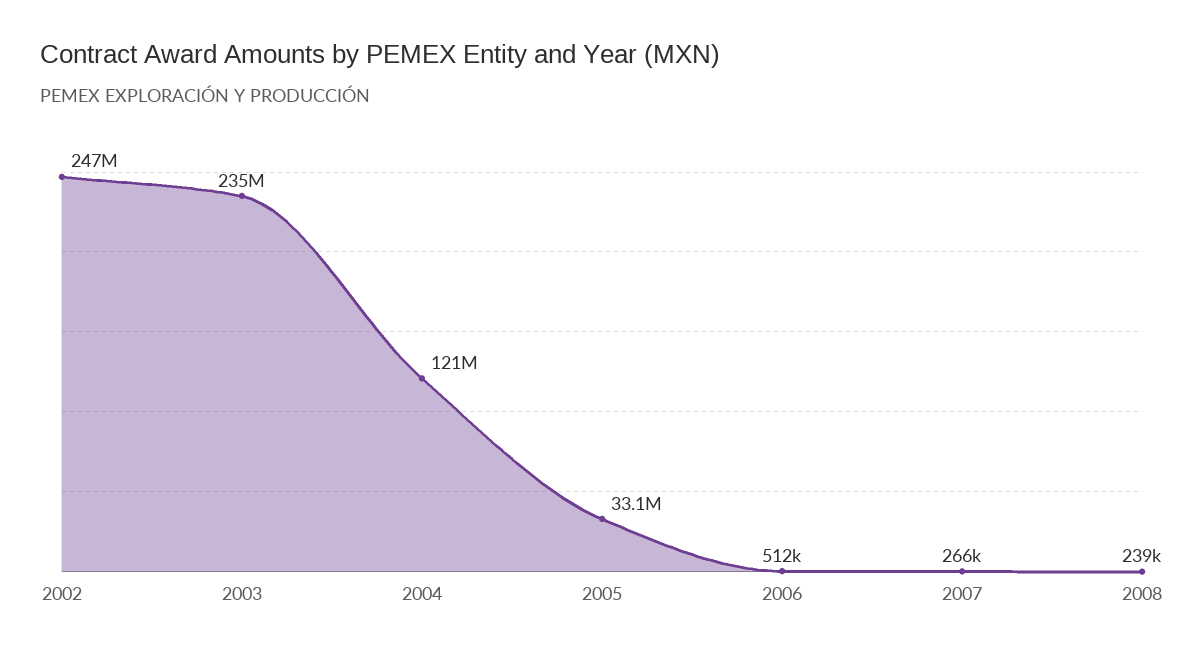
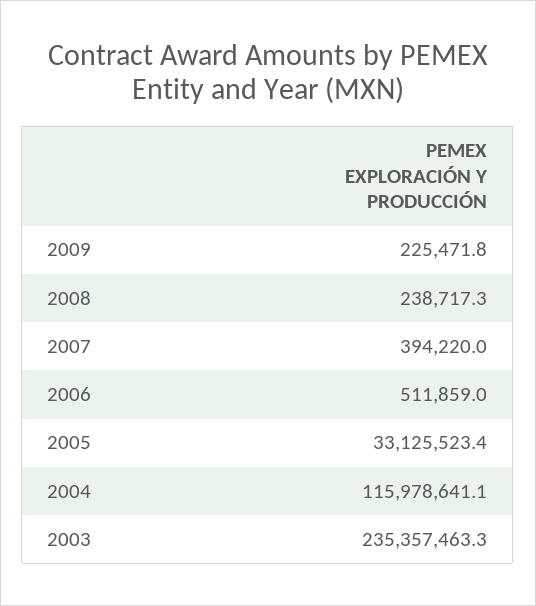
2002: 247000000 -> none
2004: 121000000 -> 115978641.1
2007: 266000 -> 394220
2009: none -> 225471.8

